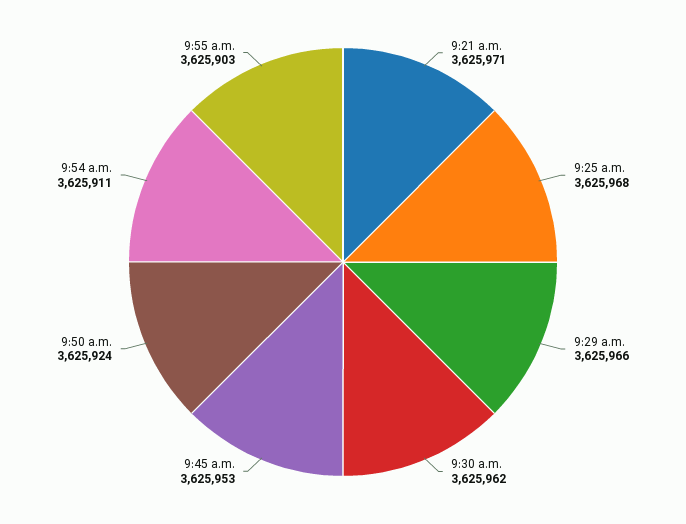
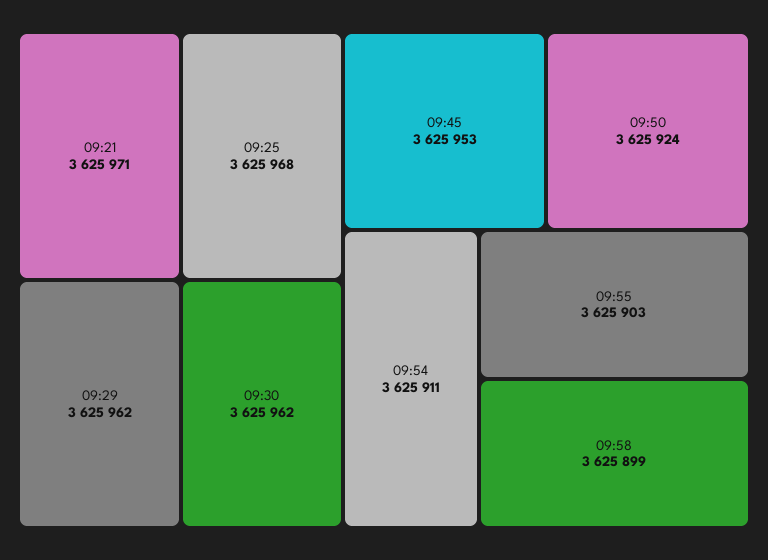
9:29 a.m.: 3625966 -> 3625962
09:58: none -> 3625899

